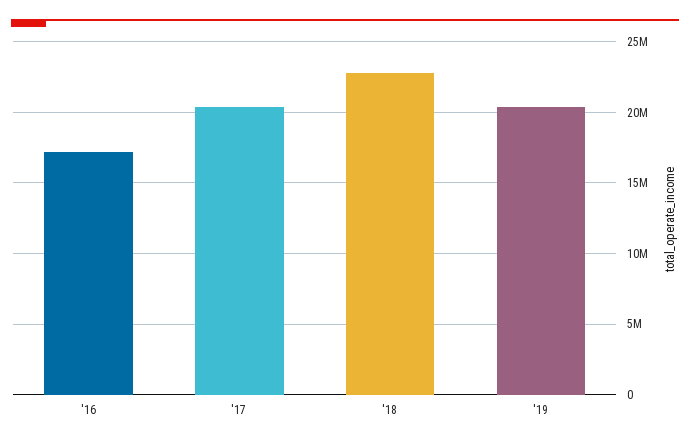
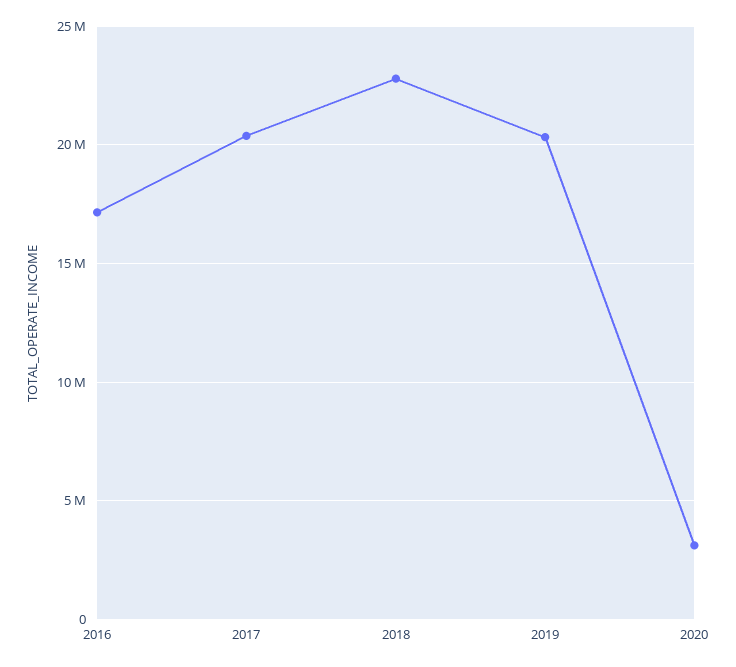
2020: none -> 3000000

